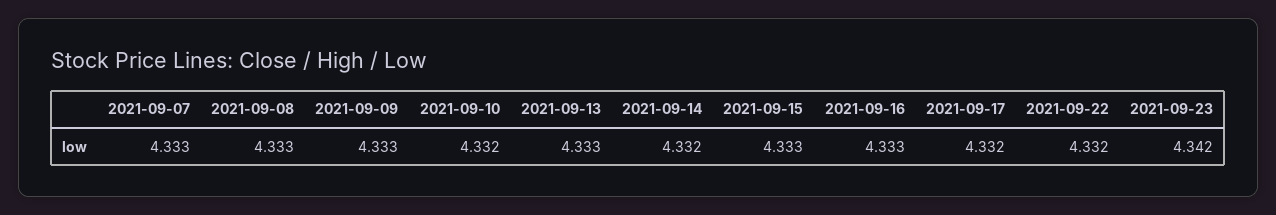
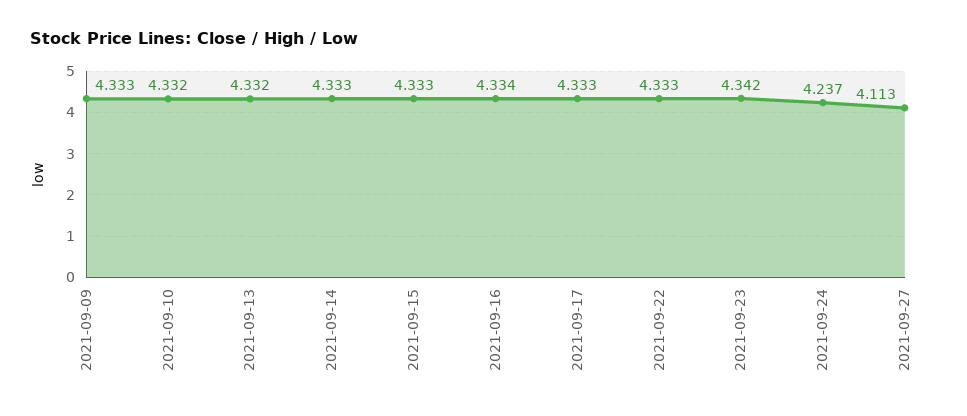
2021-09-07: 4.333 -> none
2021-09-08: 4.333 -> none
2021-09-13: 4.333 -> 4.332
2021-09-14: 4.332 -> 4.333
2021-09-16: 4.333 -> 4.334
2021-09-17: 4.332 -> 4.333
2021-09-22: 4.332 -> 4.333
2021-09-24: none -> 4.237
2021-09-27: none -> 4.113

